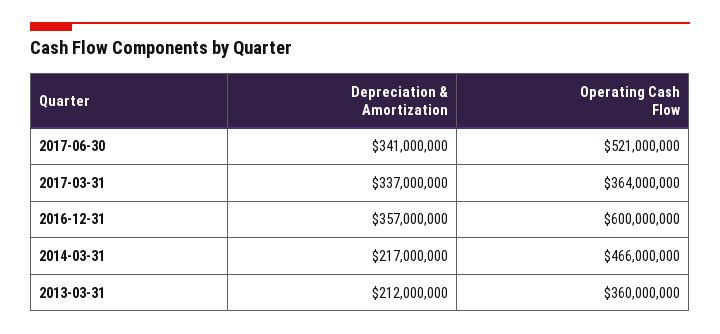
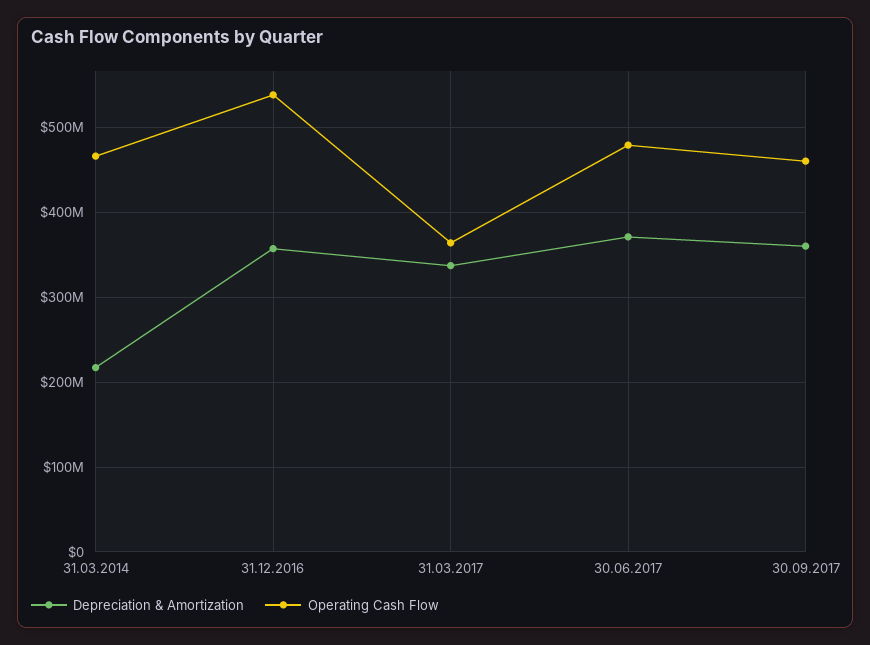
Depreciation & Amortization, 2017-06-30: 341000000 -> 370000000
Operating Cash Flow, 2017-06-30: 521000000 -> 480000000
Operating Cash Flow, 2016-12-31: 600000000 -> 540000000
Depreciation & Amortization, 2013-03-31: 212000000 -> none
Operating Cash Flow, 2013-03-31: 360000000 -> none
Depreciation & Amortization, 30.09.2017: none -> 360000000
Operating Cash Flow, 30.09.2017: none -> 460000000

